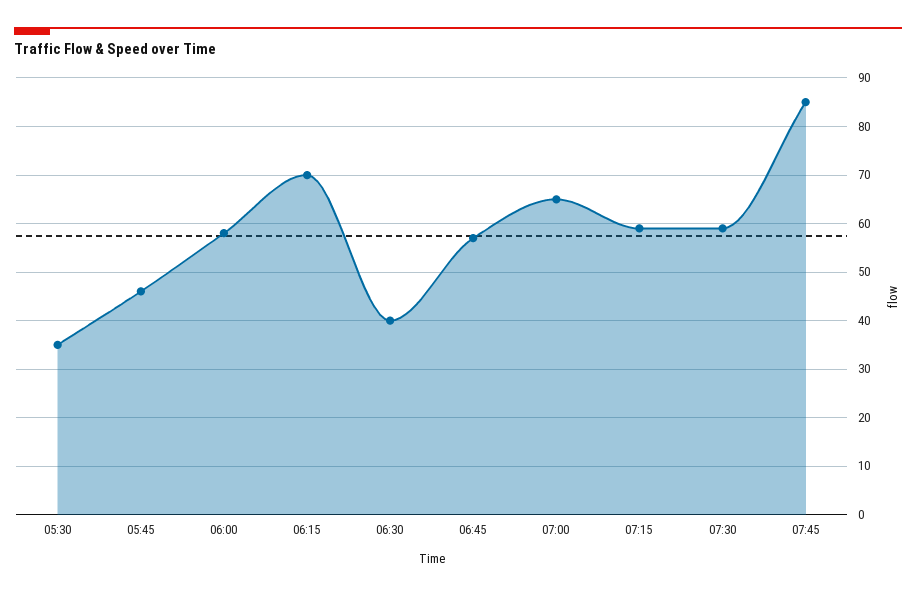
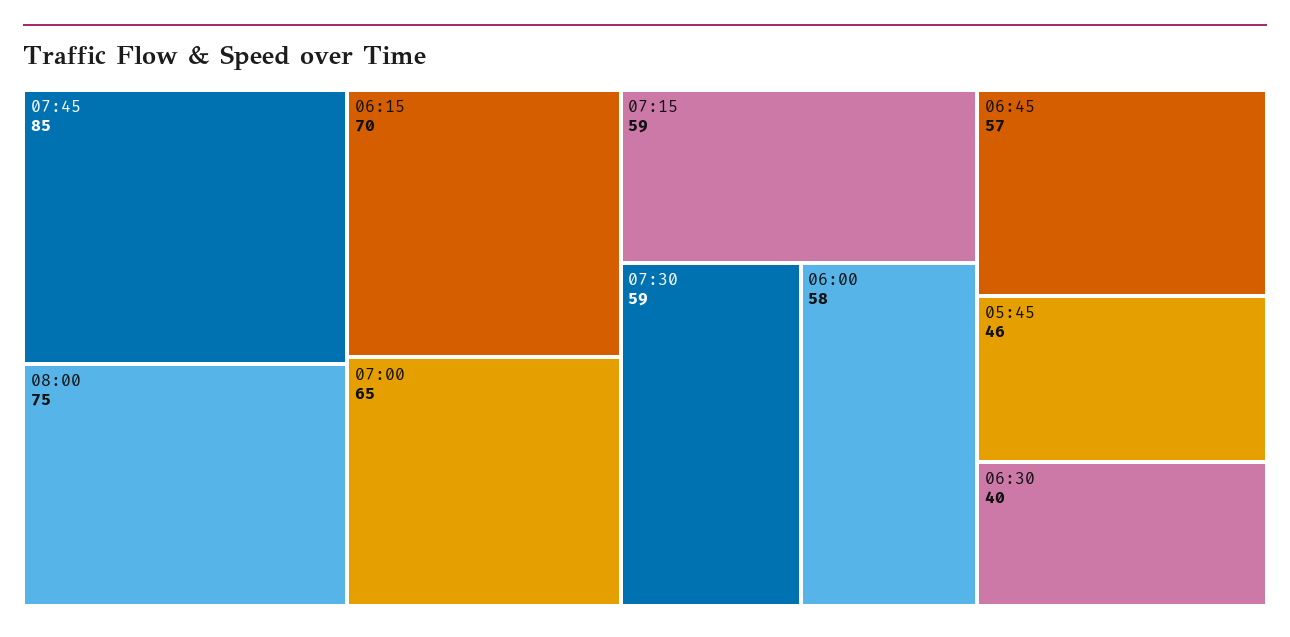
05:30: 35 -> none
08:00: none -> 75

